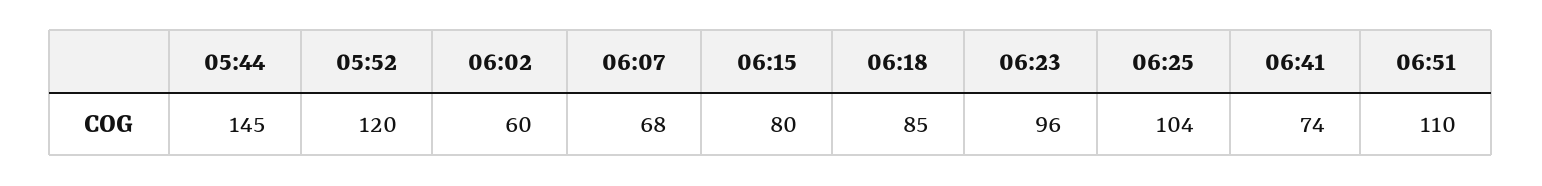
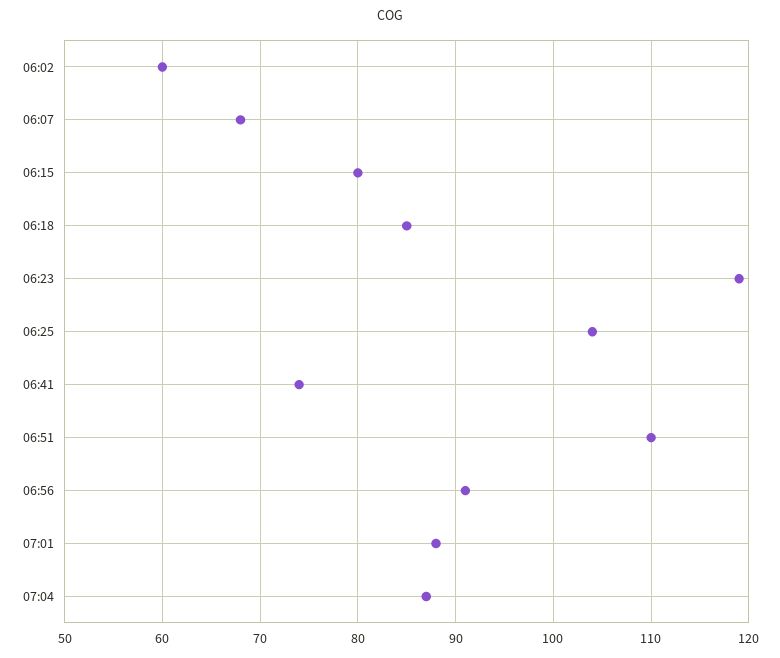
05:44: 145 -> none
05:52: 120 -> none
06:23: 96 -> 119
06:56: none -> 91
07:01: none -> 88
07:04: none -> 87

